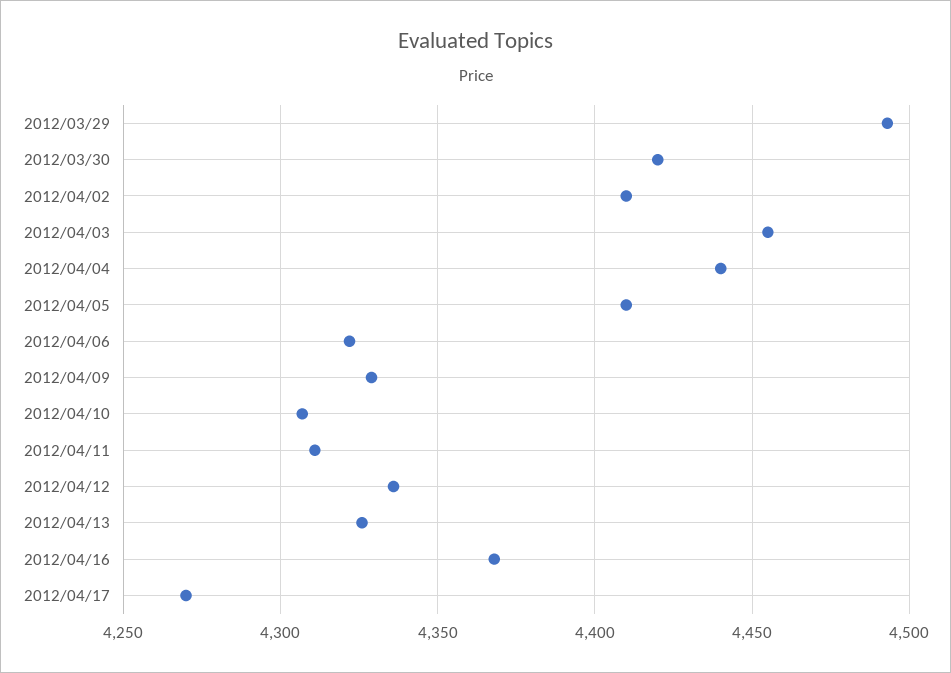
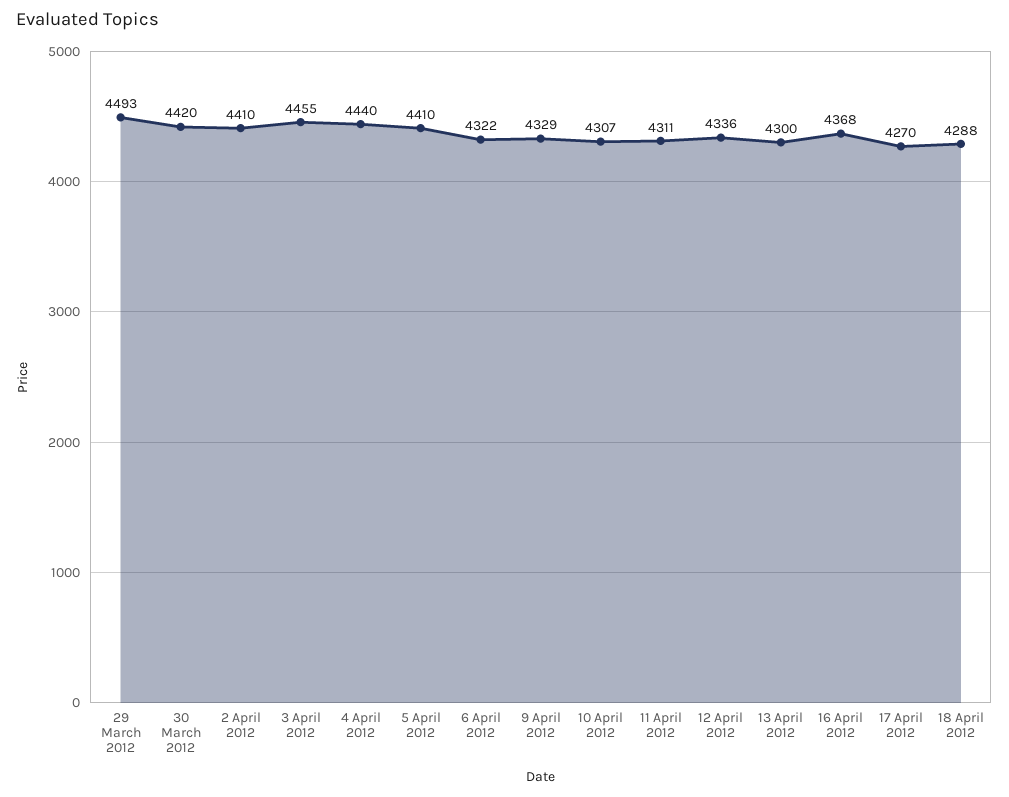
2012/04/13: 4325 -> 4300
18 April 2012: none -> 4288

